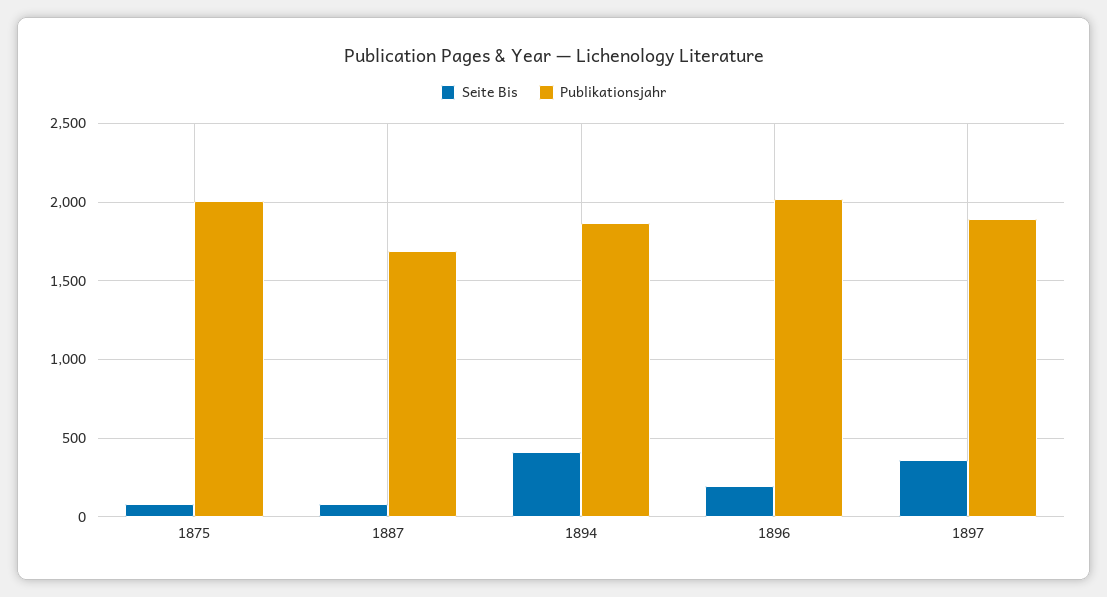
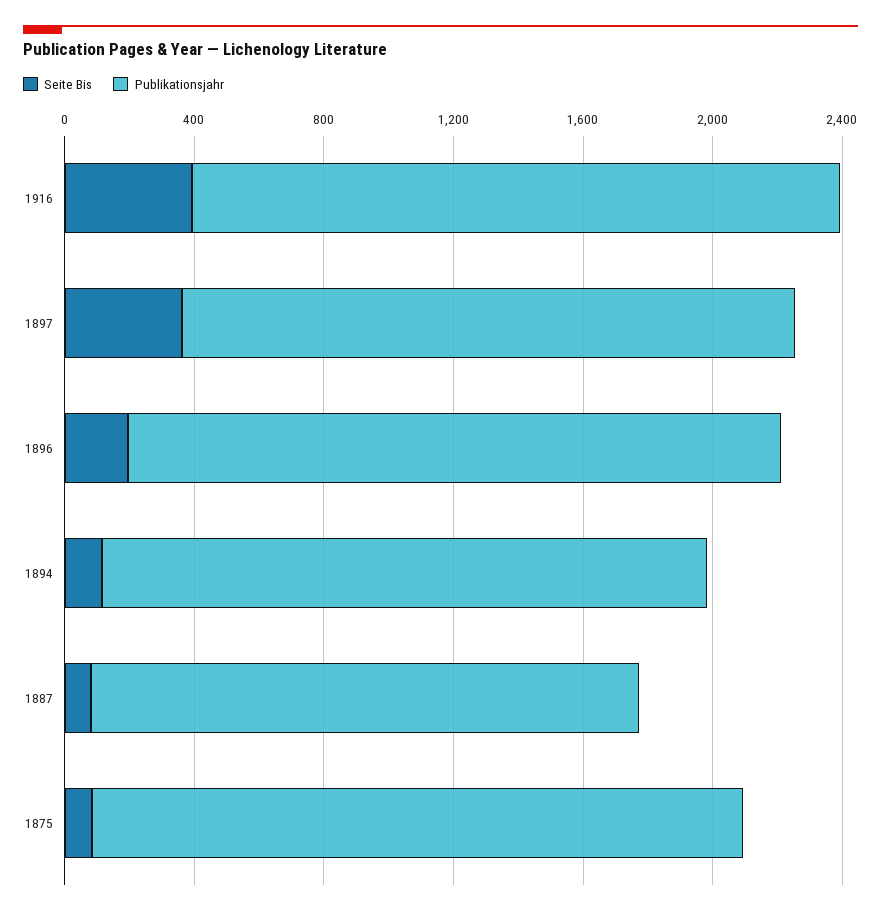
Seite Bis, 1894: 400 -> 100
Seite Bis, 1916: none -> 400
Publikationsjahr, 1916: none -> 2000

